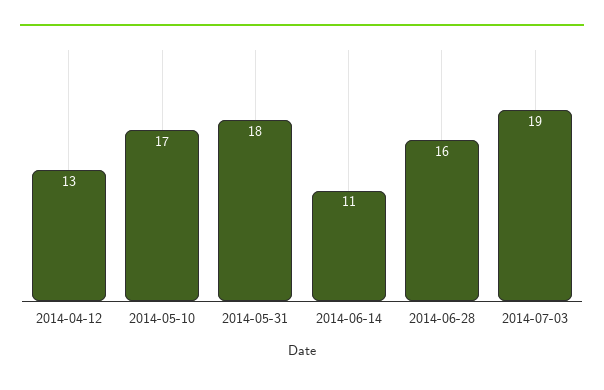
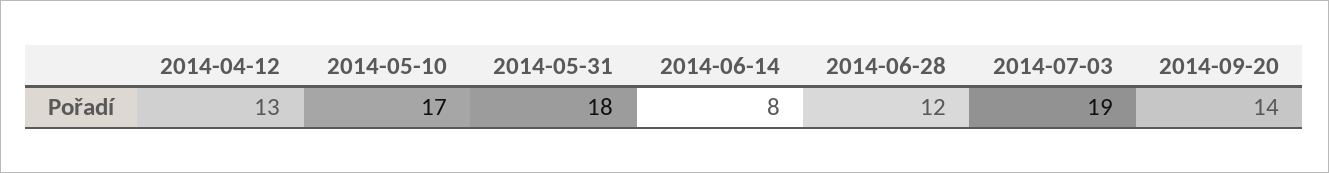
2014-06-14: 11 -> 8
2014-06-28: 16 -> 12
2014-09-20: none -> 14

